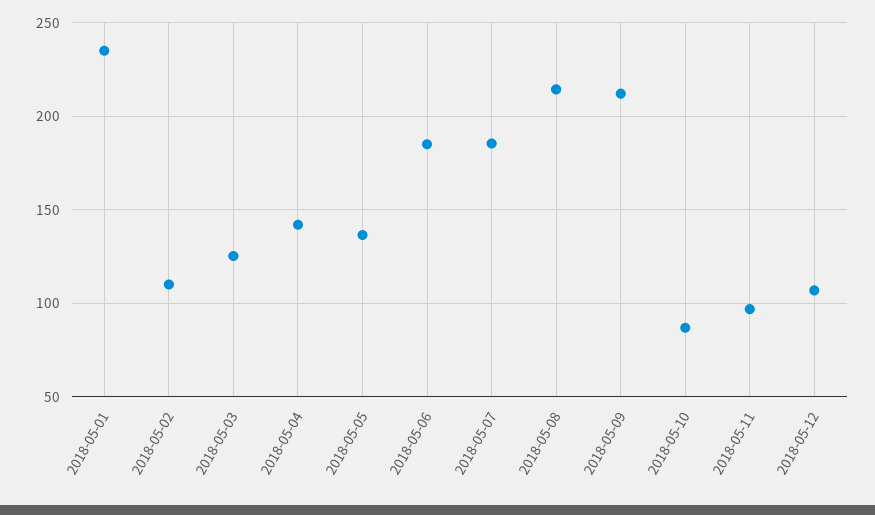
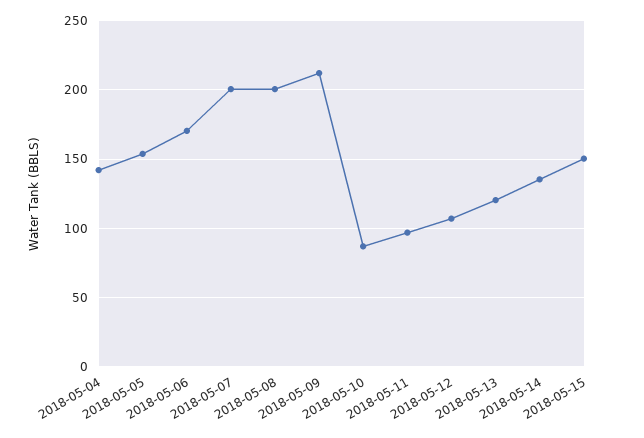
2018-05-01: 235 -> none
2018-05-02: 110 -> none
2018-05-03: 125 -> none
2018-05-05: 135 -> 155
2018-05-06: 185 -> 170
2018-05-07: 185 -> 200
2018-05-08: 215 -> 200
2018-05-13: none -> 120
2018-05-14: none -> 135
2018-05-15: none -> 150

